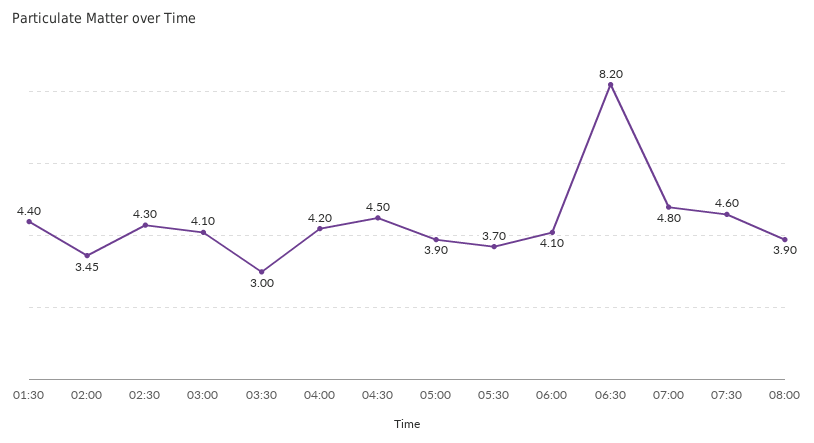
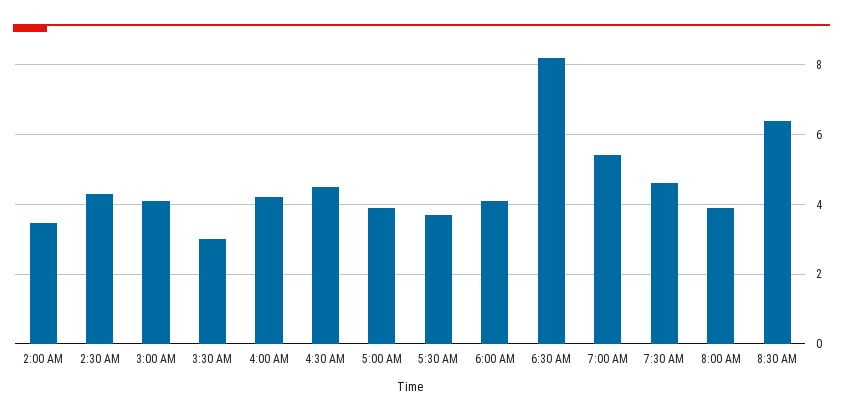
01:30: 4.4 -> none
07:00: 4.8 -> 5.4
8:30 AM: none -> 6.4

